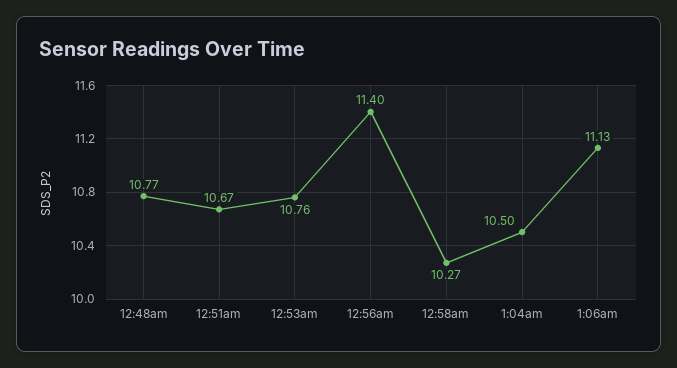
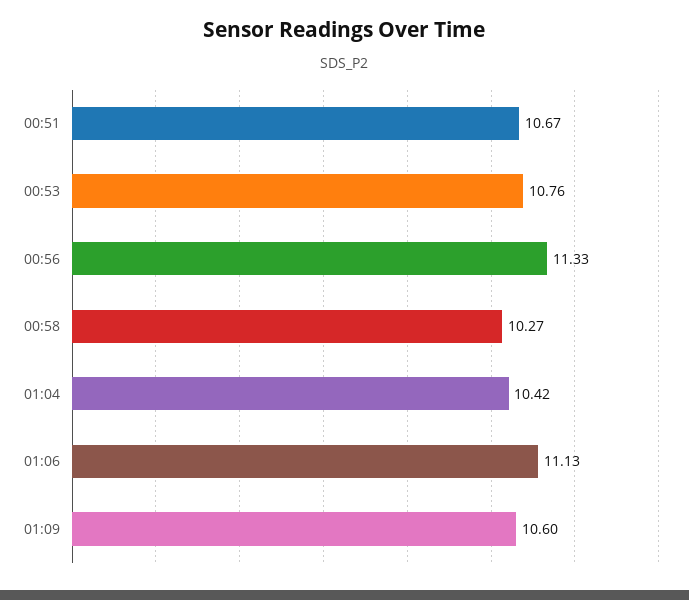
12:48am: 10.77 -> none
12:56am: 11.4 -> 11.33
1:04am: 10.5 -> 10.42
01:09: none -> 10.6

